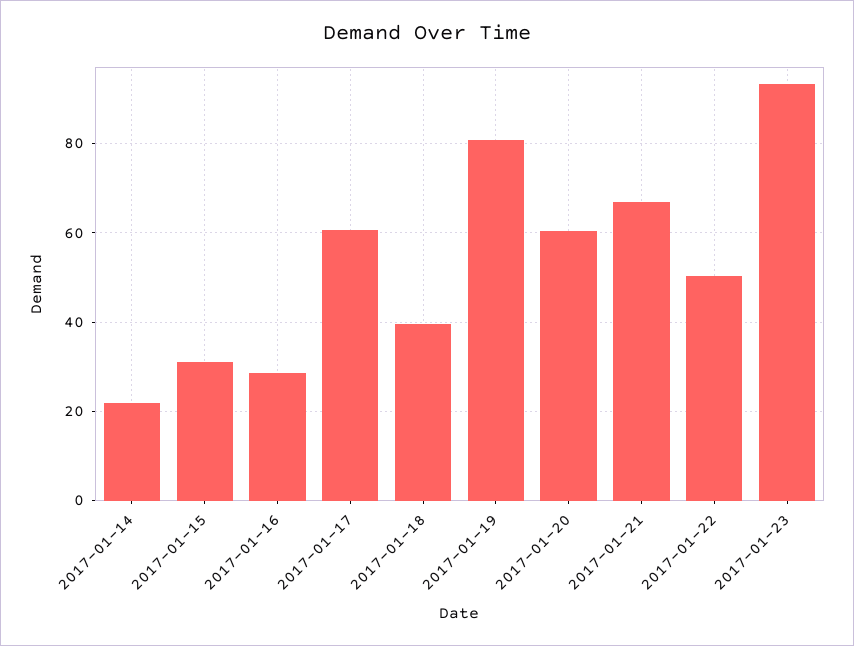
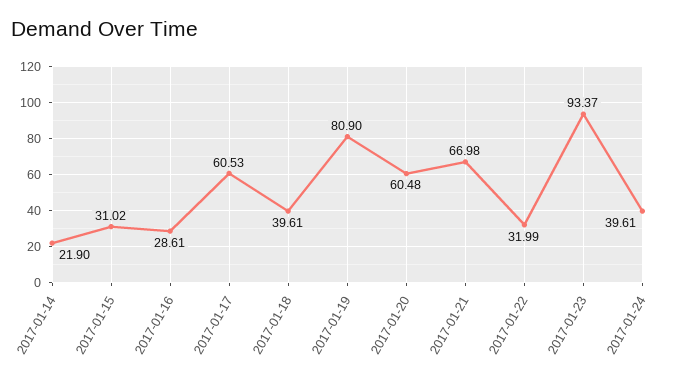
2017-01-22: 50 -> 31.99
2017-01-24: none -> 39.61

